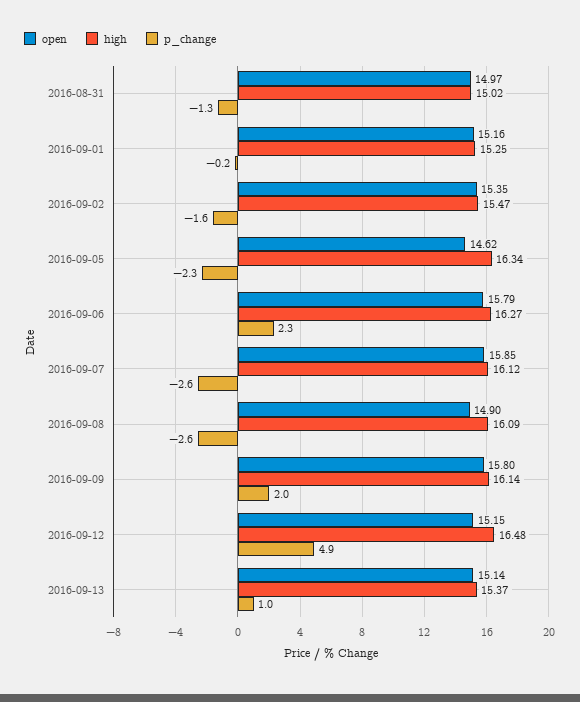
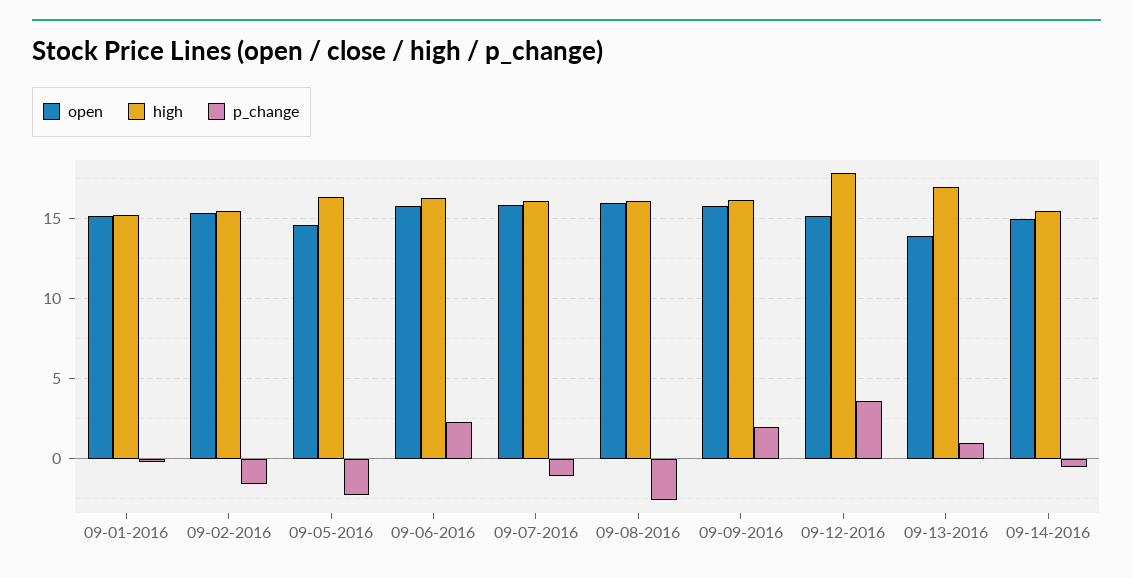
open, 2016-08-31: 14.97 -> none
high, 2016-08-31: 15.02 -> none
p_change, 2016-08-31: -1.3 -> none
p_change, 2016-09-07: -2.6 -> -1
open, 2016-09-08: 14.9 -> 16
high, 2016-09-12: 16.48 -> 18
p_change, 2016-09-12: 4.9 -> 3.5
open, 2016-09-13: 15.14 -> 14
high, 2016-09-13: 15.37 -> 17
open, 09-14-2016: none -> 15
high, 09-14-2016: none -> 15.5
p_change, 09-14-2016: none -> -0.5

